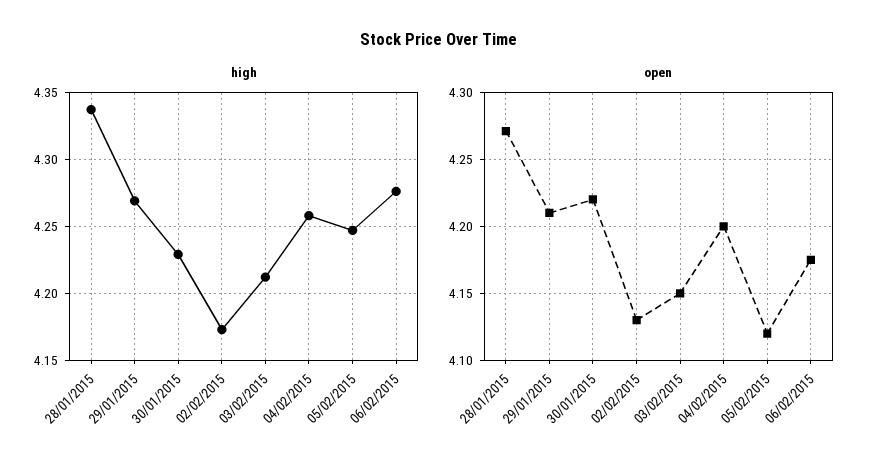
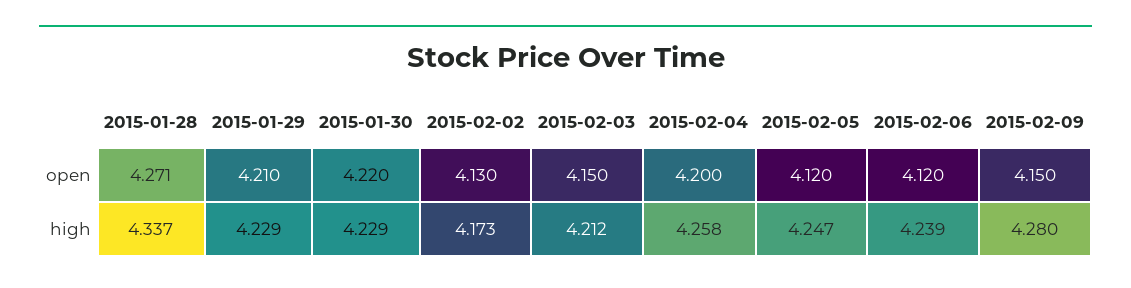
high, 29/01/2015: 4.27 -> 4.229
high, 06/02/2015: 4.275 -> 4.239
open, 06/02/2015: 4.175 -> 4.12
open, 2015-02-09: none -> 4.15
high, 2015-02-09: none -> 4.28

